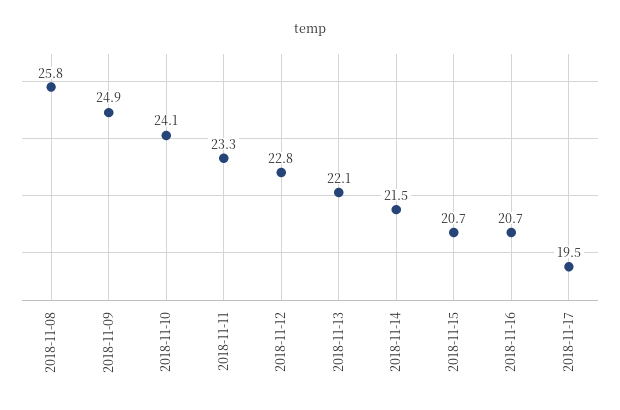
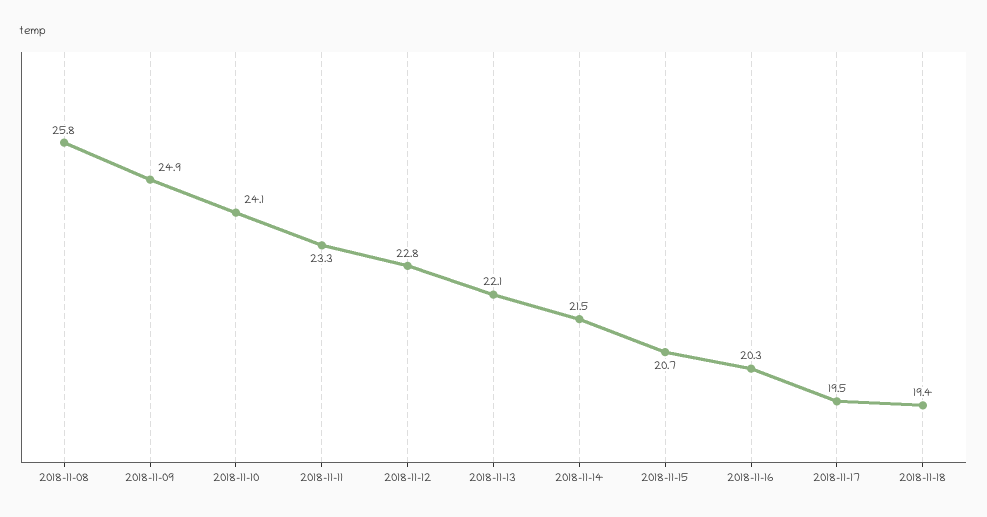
2018-11-16: 20.7 -> 20.3
2018-11-18: none -> 19.4

